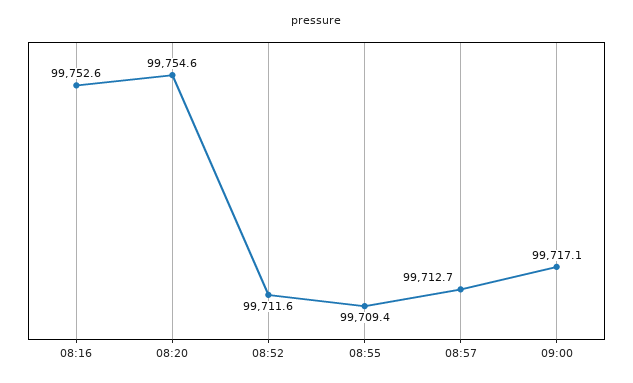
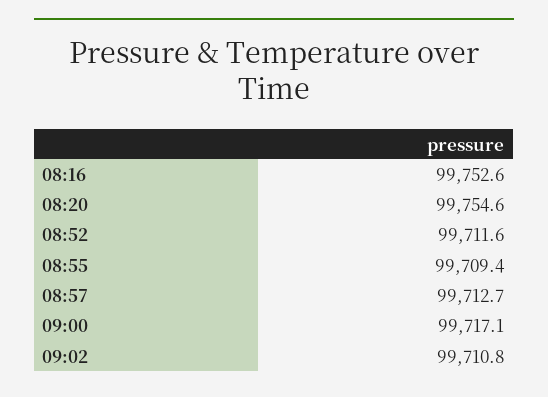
09:02: none -> 99710.8

